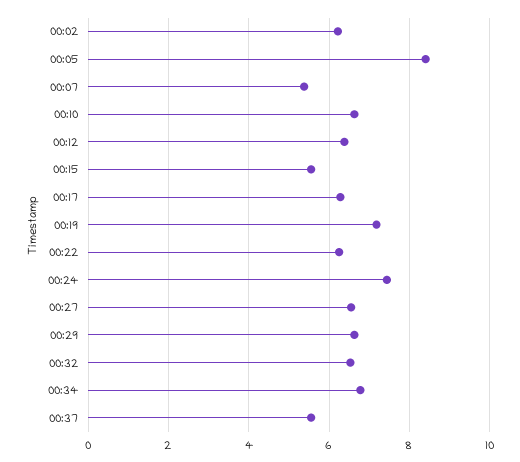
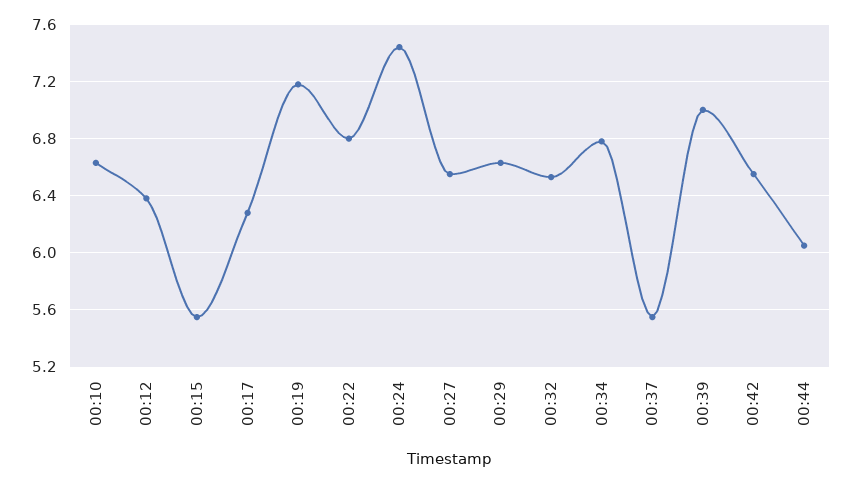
00:02: 6.2 -> none
00:05: 8.4 -> none
00:07: 5.4 -> none
00:22: 6.2 -> 6.8
00:39: none -> 7
00:42: none -> 6.55
00:44: none -> 6.05

